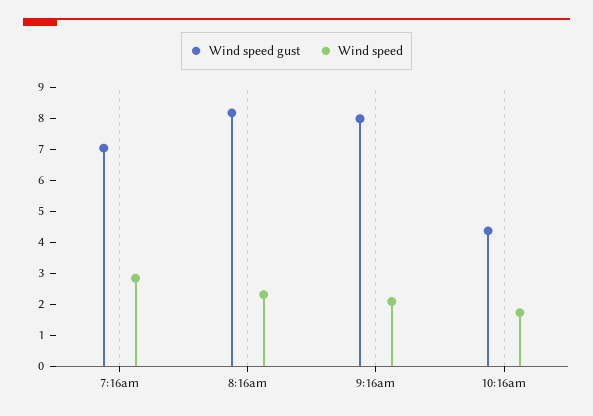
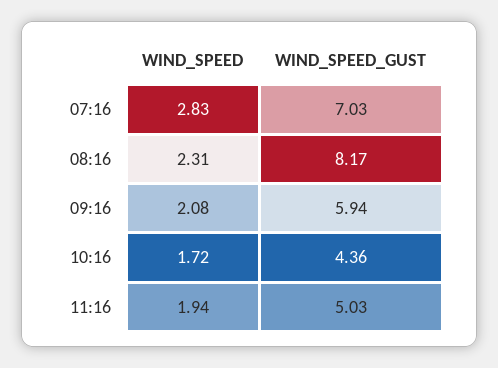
Wind speed gust, 9:16am: 8 -> 5.94
Wind speed, 11:16: none -> 1.94
Wind speed gust, 11:16: none -> 5.03

